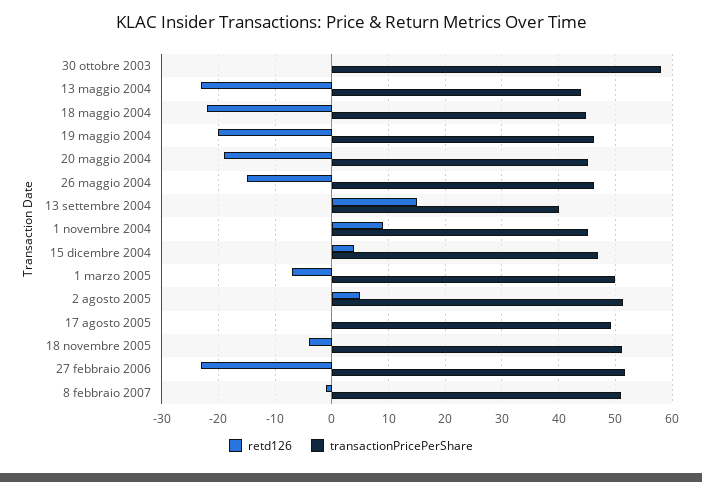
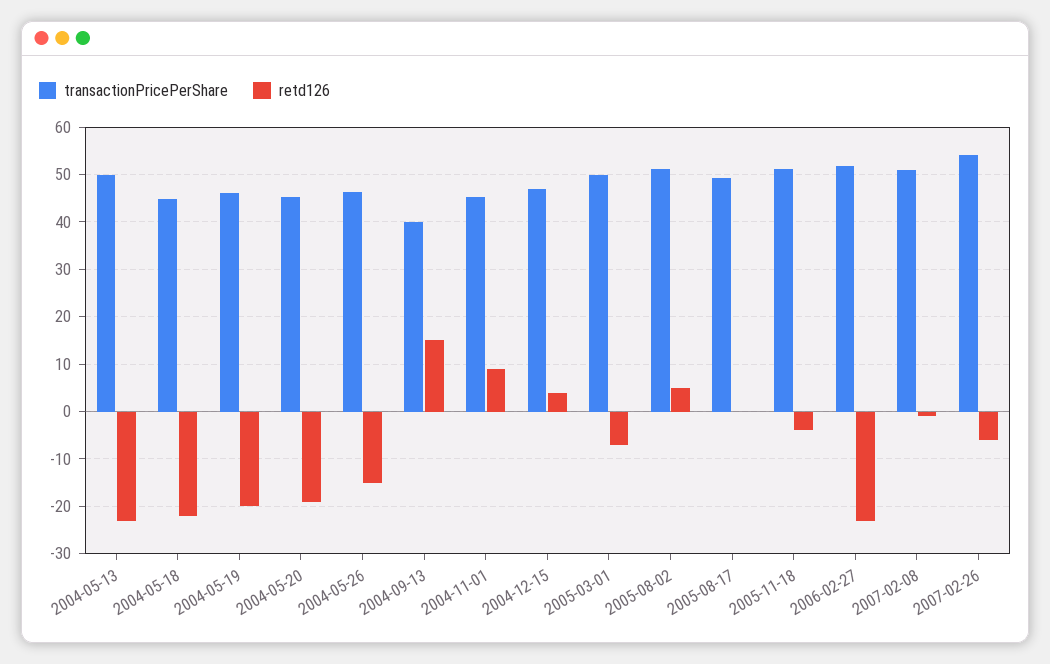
retd126, 30 ottobre 2003: 0 -> none
transactionPricePerShare, 30 ottobre 2003: 58 -> none
transactionPricePerShare, 13 maggio 2004: 44 -> 50
transactionPricePerShare, 2007-02-26: none -> 54
retd126, 2007-02-26: none -> -6

